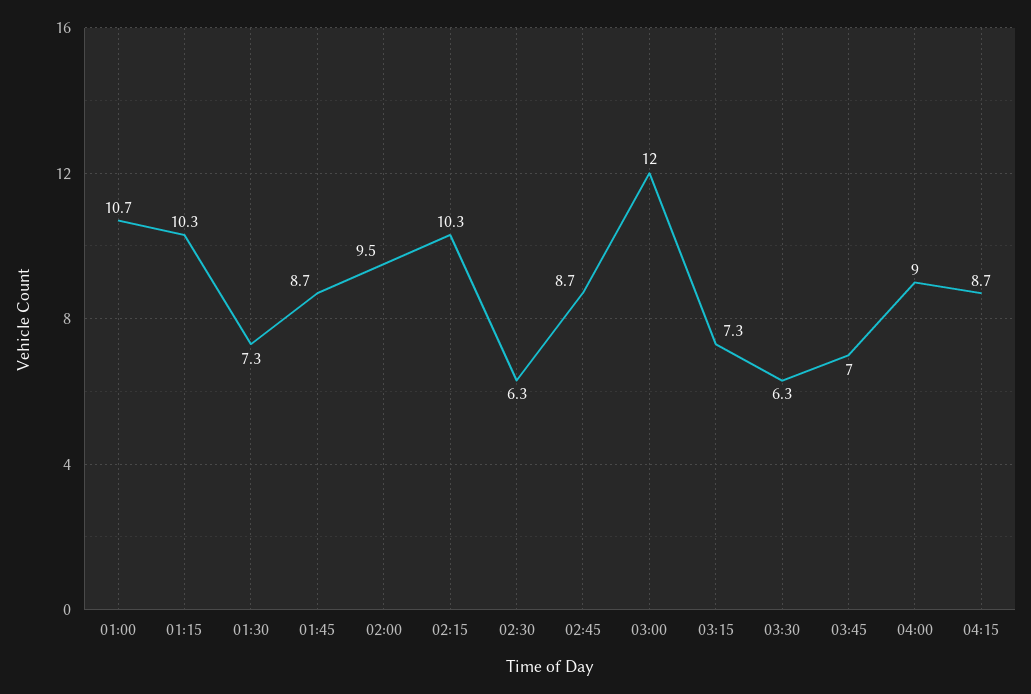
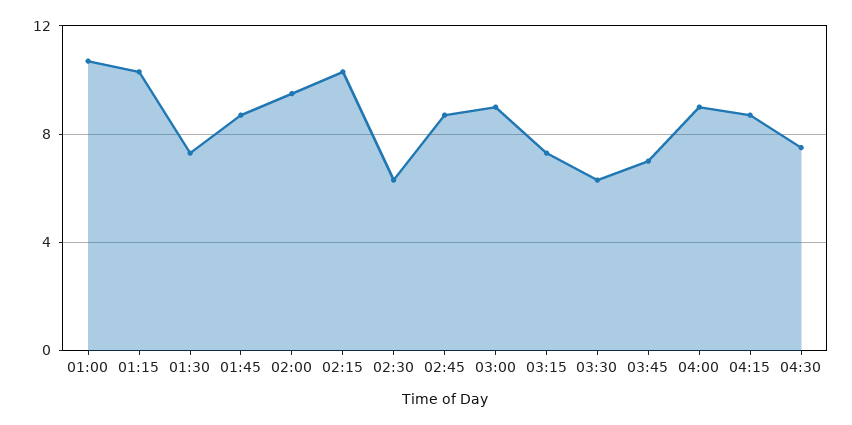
03:00: 12 -> 9
04:30: none -> 7.5

